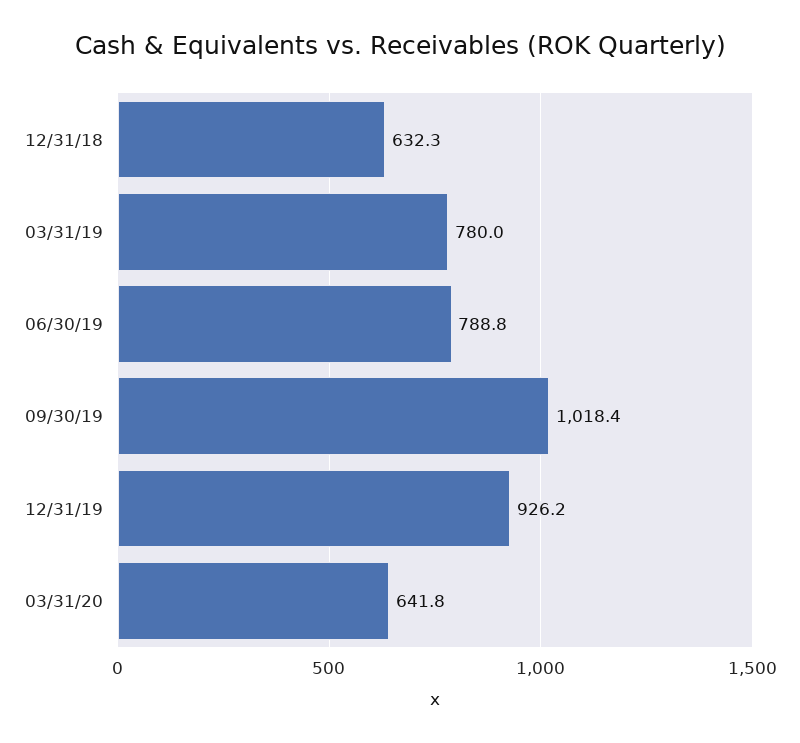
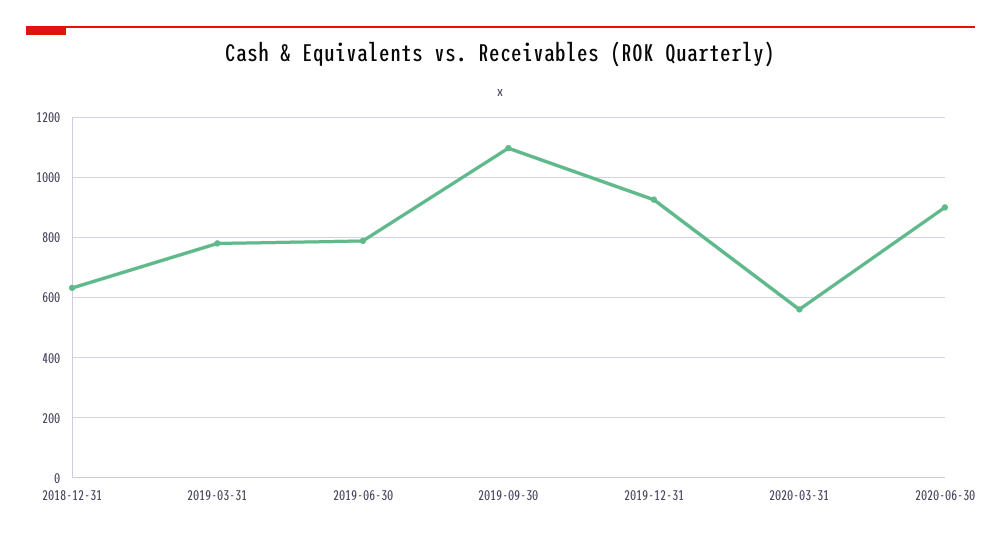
09/30/19: 1018.4 -> 1100
03/31/20: 641.8 -> 560
2020-06-30: none -> 900

